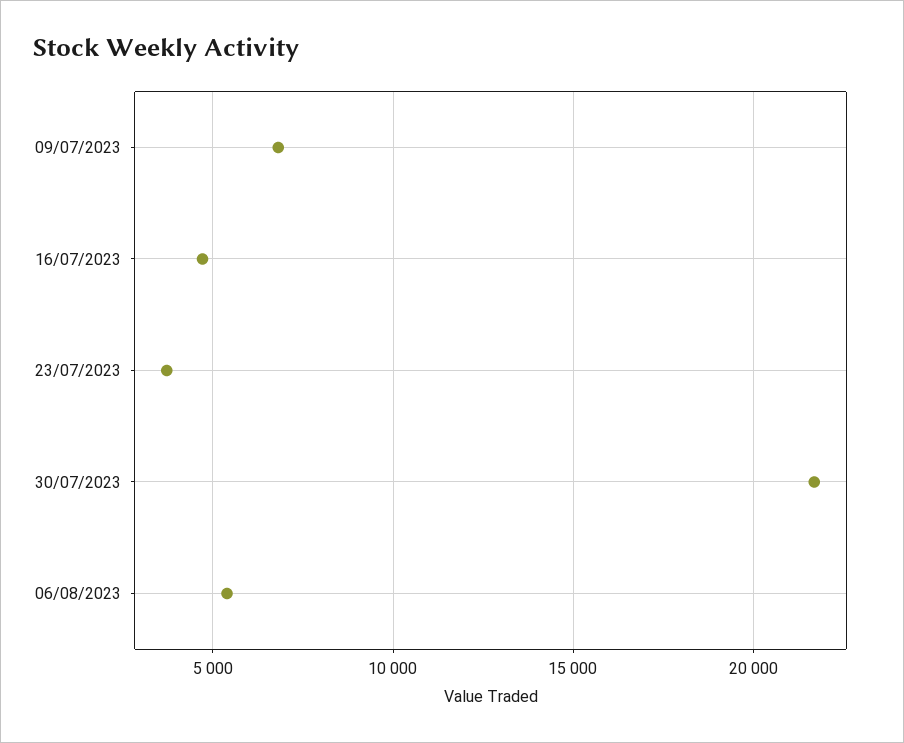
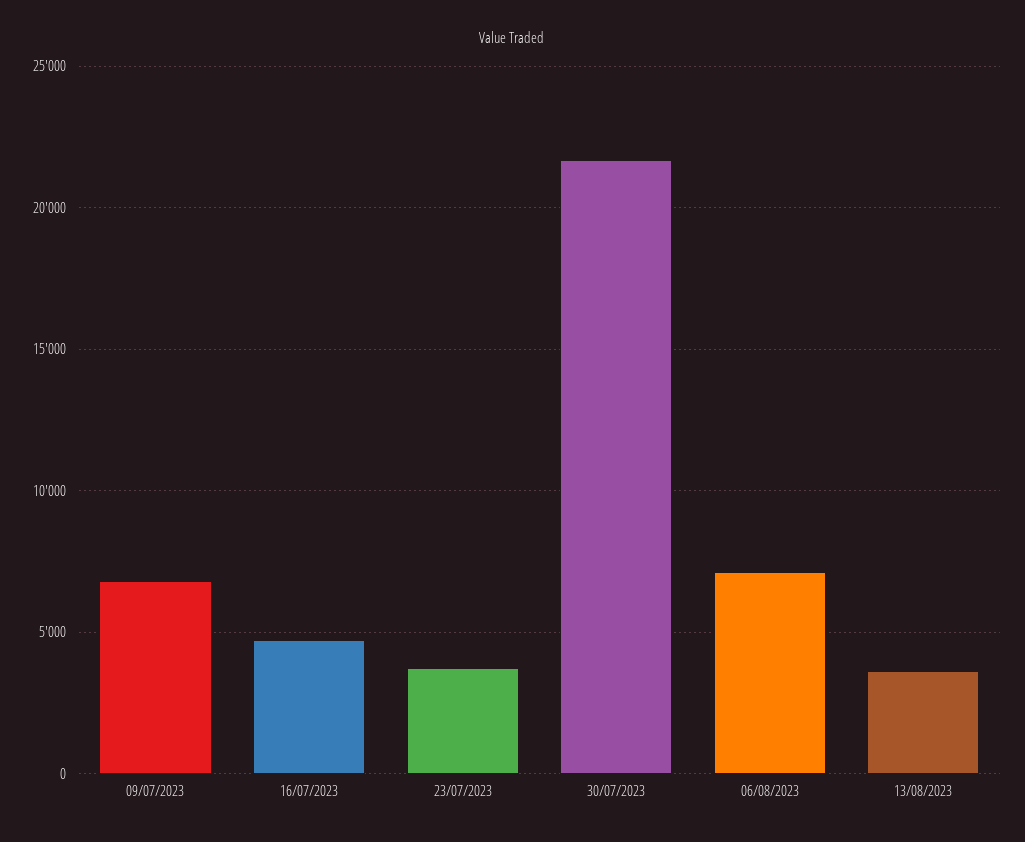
06/08/2023: 5500 -> 7000
13/08/2023: none -> 3500

